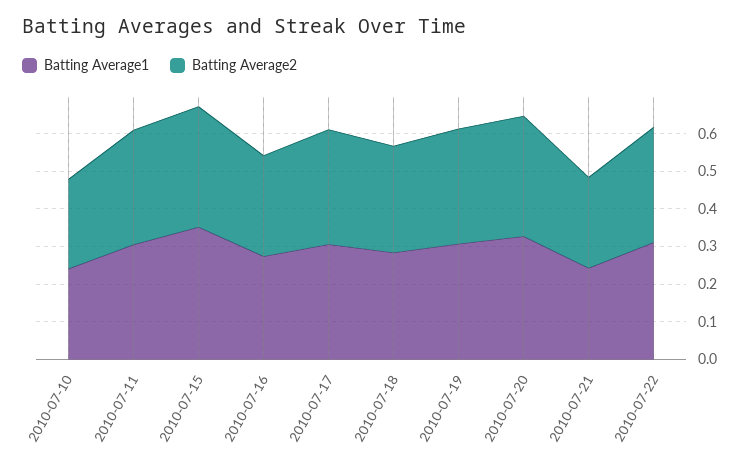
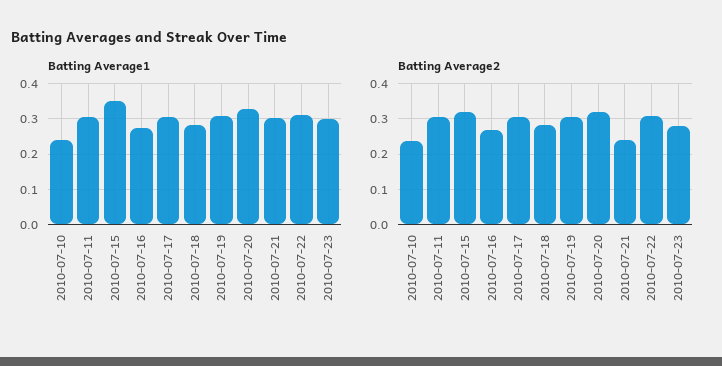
Batting Average1, 2010-07-21: 0.25 -> 0.3
Batting Average1, 2010-07-23: none -> 0.3
Batting Average2, 2010-07-23: none -> 0.28

